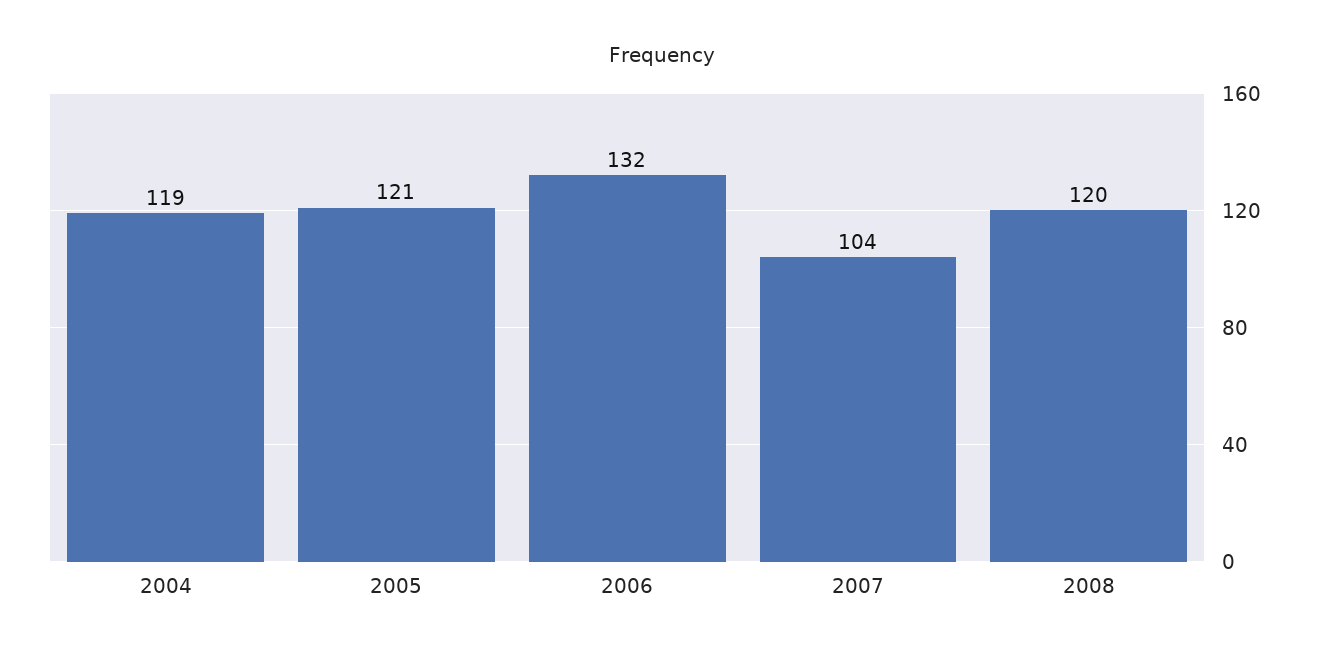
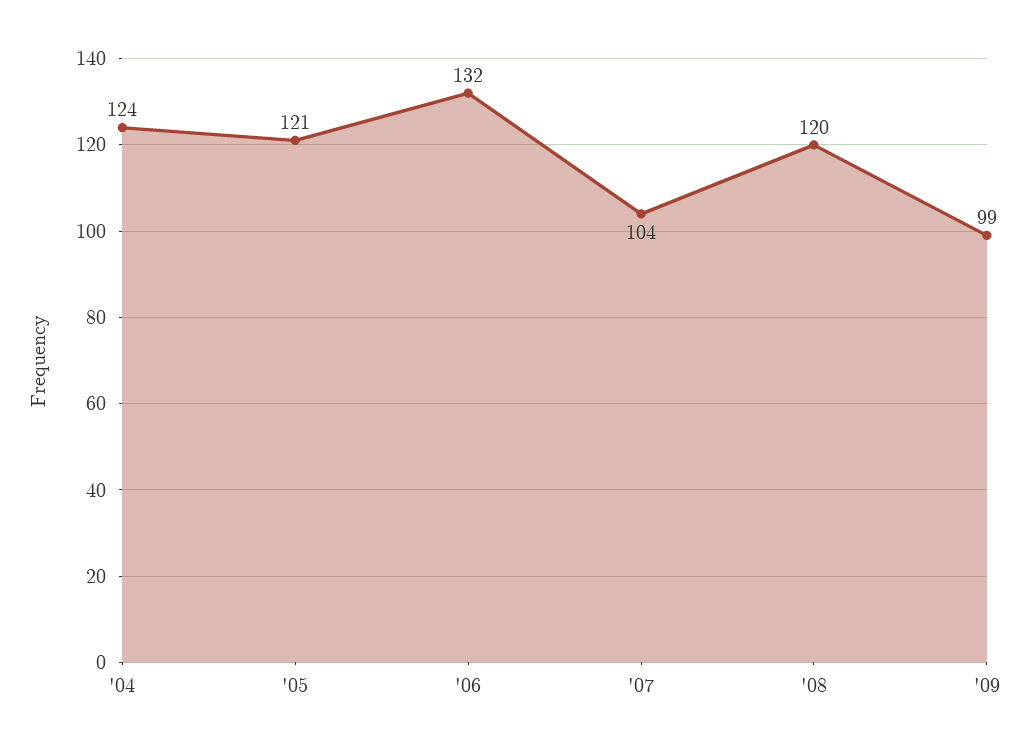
2004: 119 -> 124
'09: none -> 99

